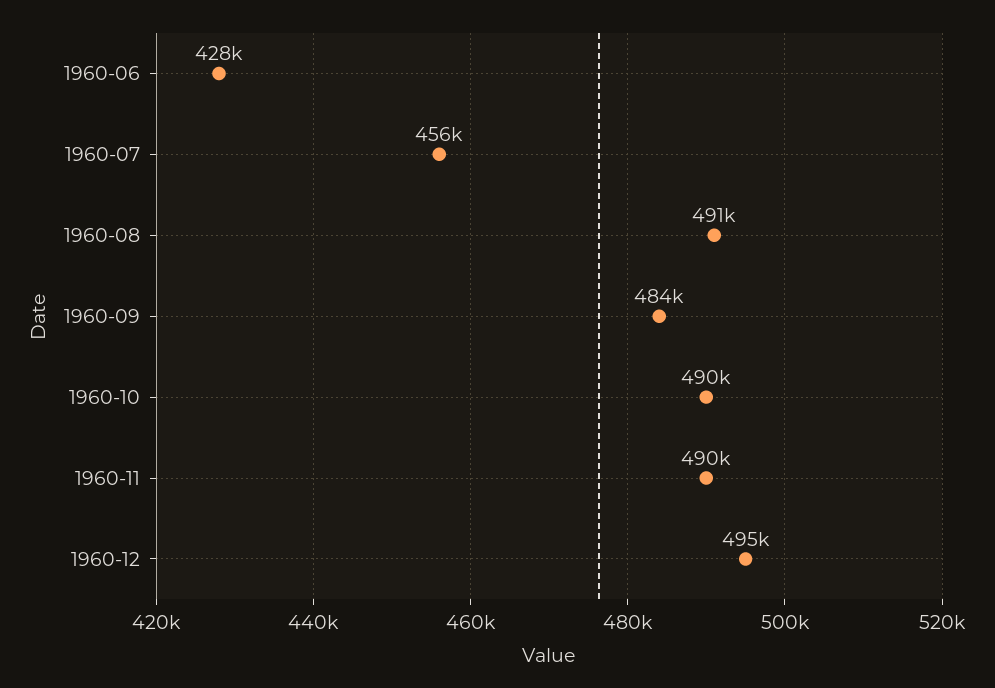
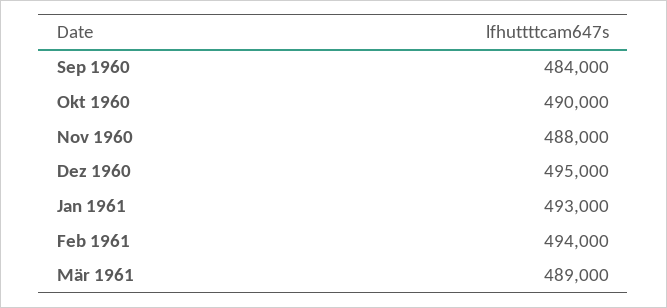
1960-06: 428000 -> none
1960-07: 456000 -> none
1960-08: 491000 -> none
1960-11: 490000 -> 488000
Jan 1961: none -> 493000
Feb 1961: none -> 494000
Mär 1961: none -> 489000

